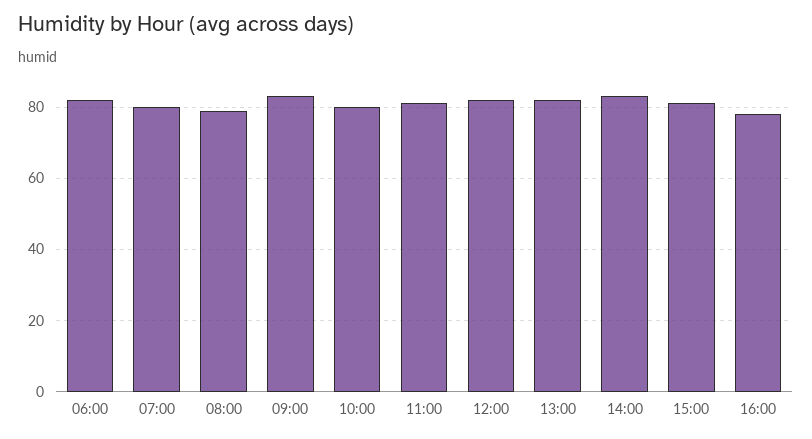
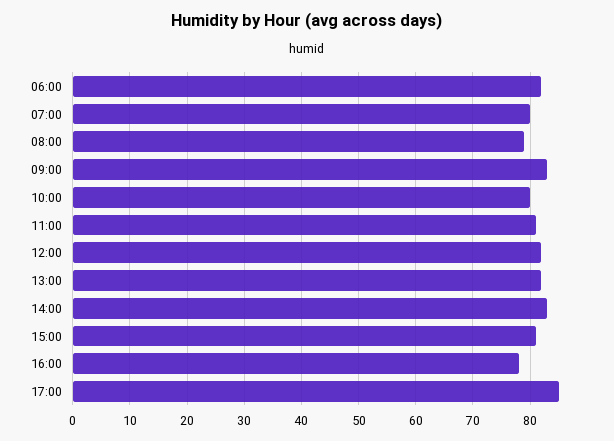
17:00: none -> 85

